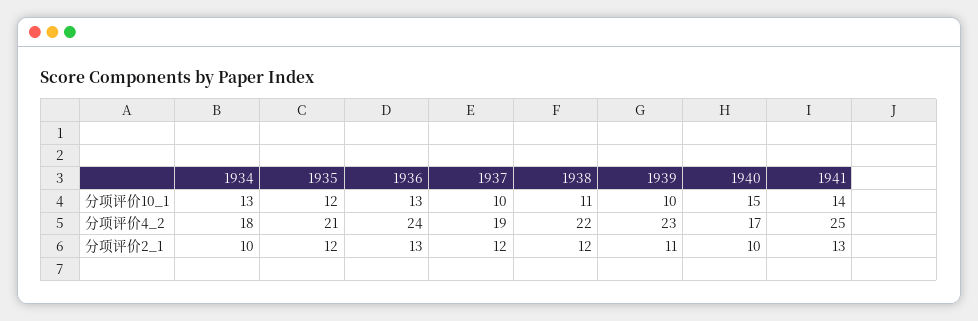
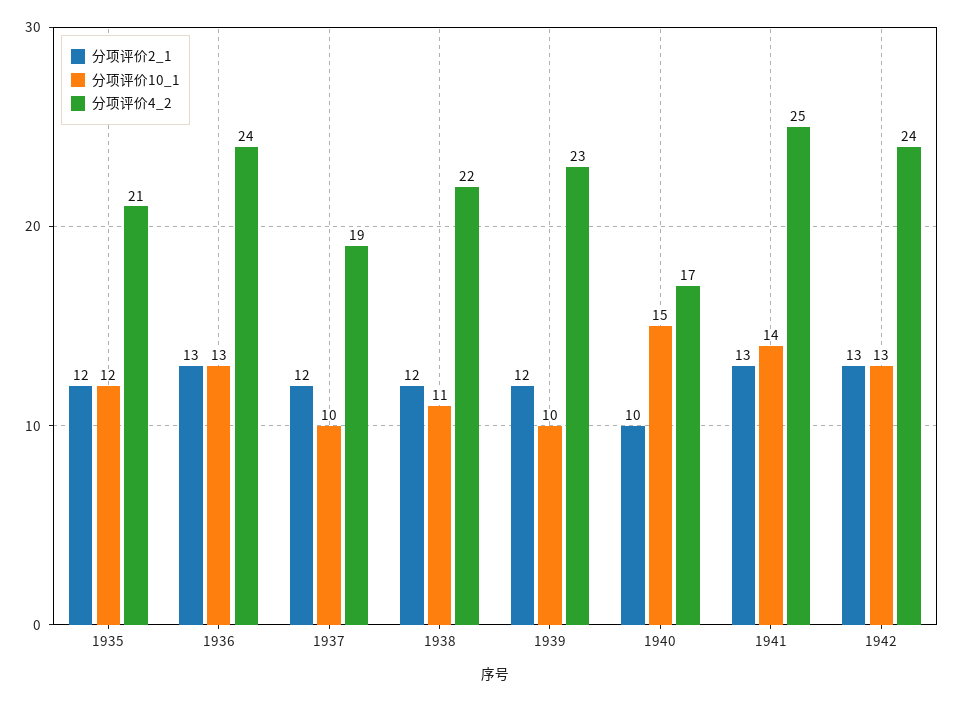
分项评价10_1, 1934: 13 -> none
分项评价4_2, 1934: 18 -> none
分项评价2_1, 1934: 10 -> none
分项评价2_1, 1939: 11 -> 12
分项评价2_1, 1942: none -> 13
分项评价10_1, 1942: none -> 13
分项评价4_2, 1942: none -> 24

